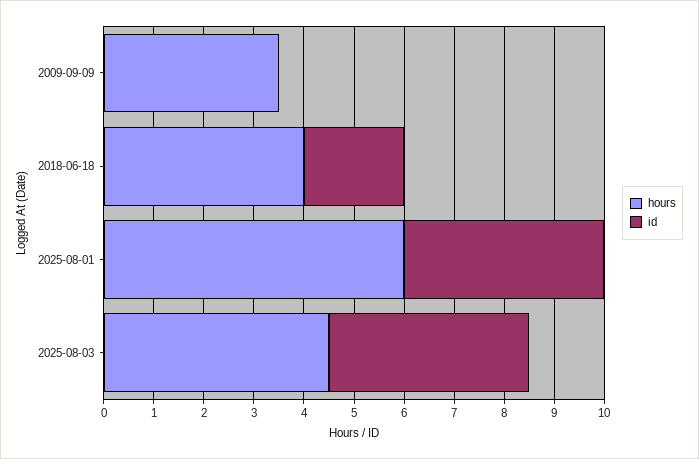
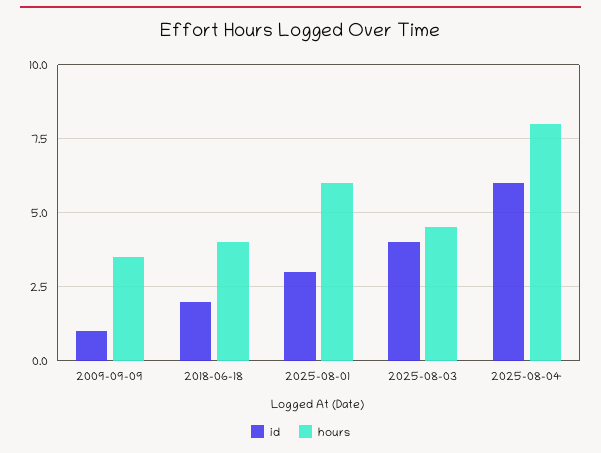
id, 2009-09-09: 0 -> 1
id, 2025-08-01: 4 -> 3
id, 2025-08-04: none -> 6
hours, 2025-08-04: none -> 8

